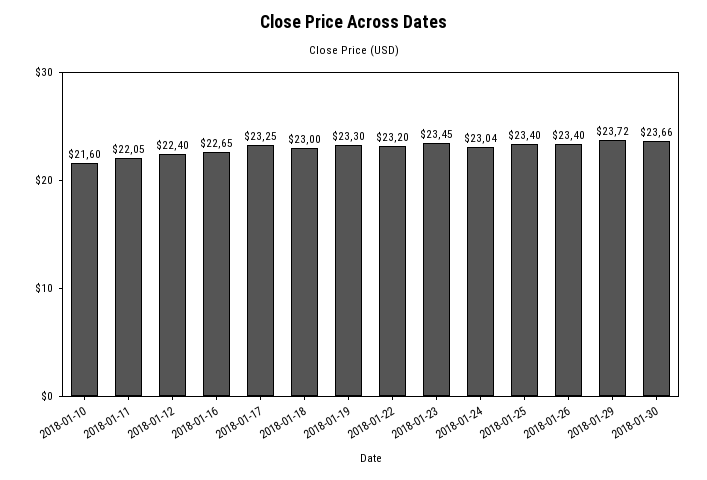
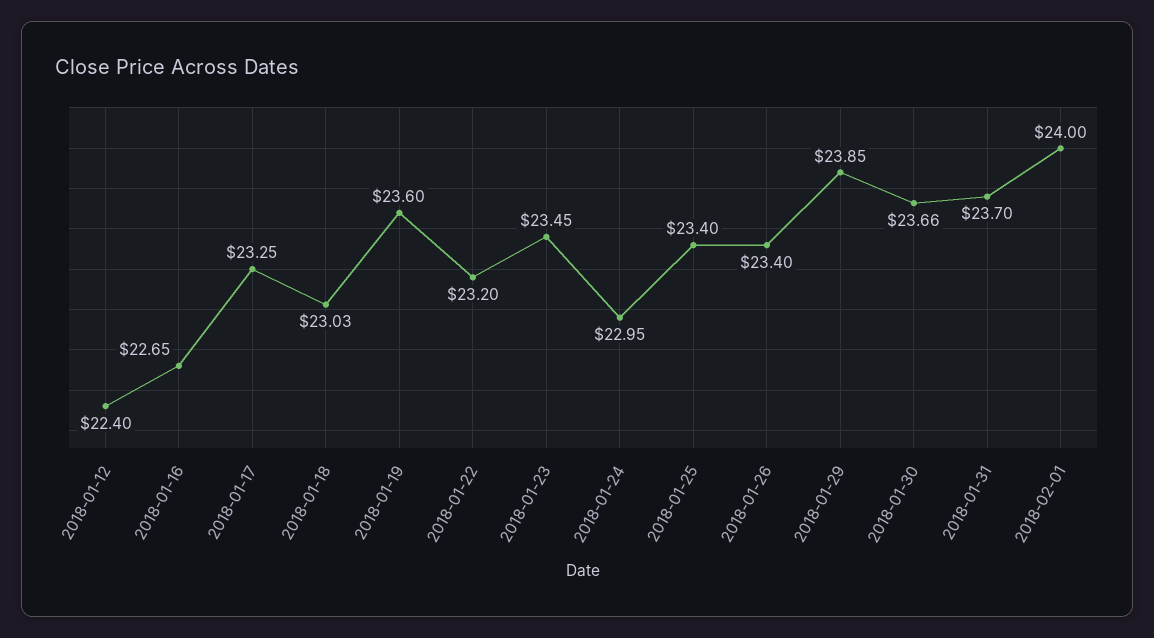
2018-01-10: 21.6 -> none
2018-01-11: 22.05 -> none
2018-01-18: 23 -> 23.03
2018-01-19: 23.3 -> 23.6
2018-01-24: 23.04 -> 22.95
2018-01-29: 23.72 -> 23.85
2018-01-31: none -> 23.7
2018-02-01: none -> 24

